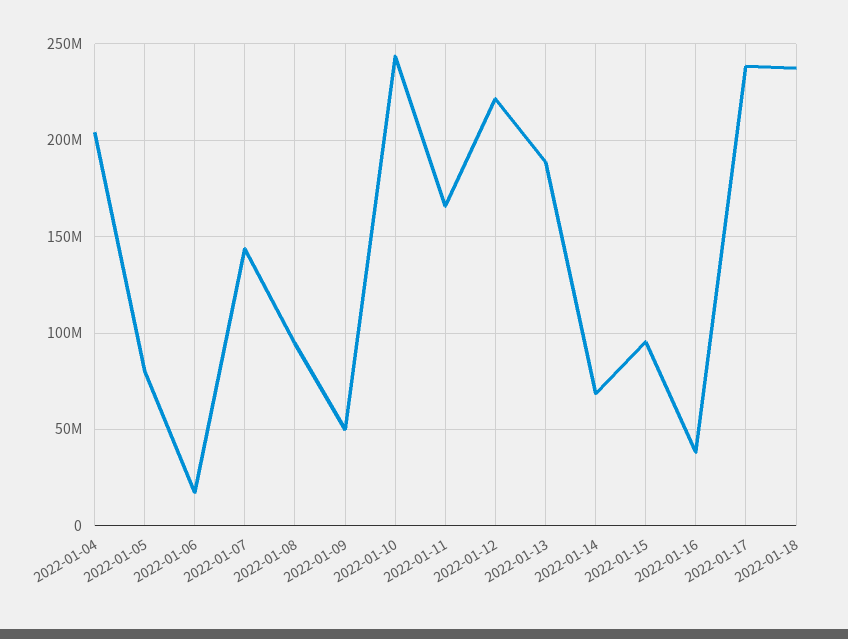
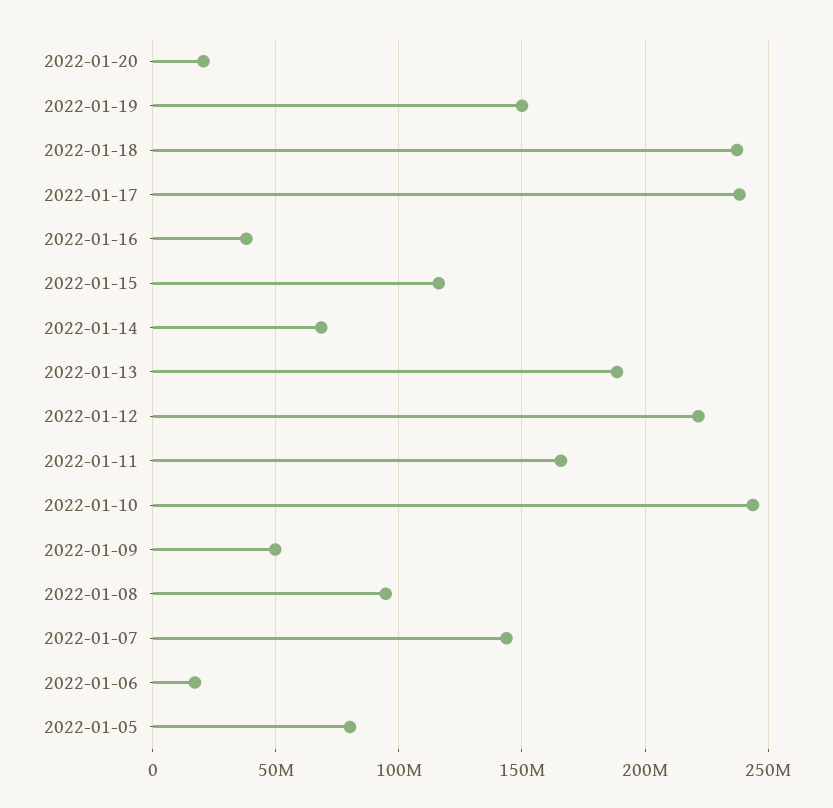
2022-01-04: 205000000 -> none
2022-01-15: 95000000 -> 115000000
2022-01-20: none -> 20000000
2022-01-19: none -> 150000000

